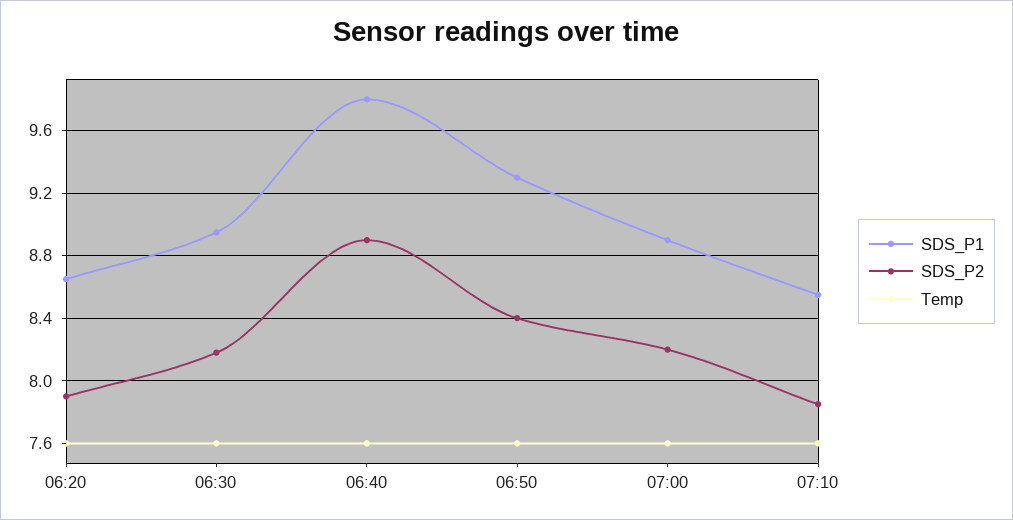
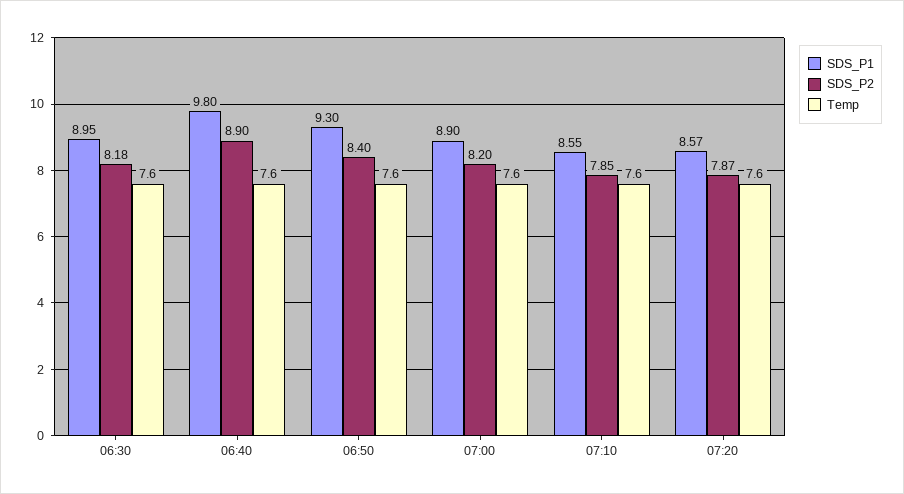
SDS_P1, 06:20: 8.65 -> none
SDS_P2, 06:20: 7.9 -> none
Temp, 06:20: 7.6 -> none
SDS_P1, 07:20: none -> 8.57
SDS_P2, 07:20: none -> 7.87
Temp, 07:20: none -> 7.6

